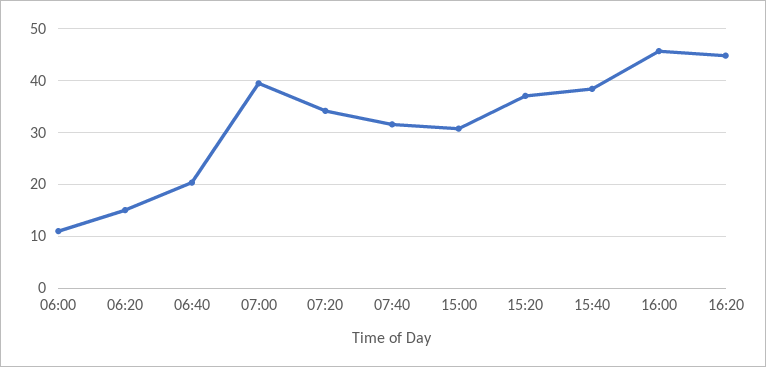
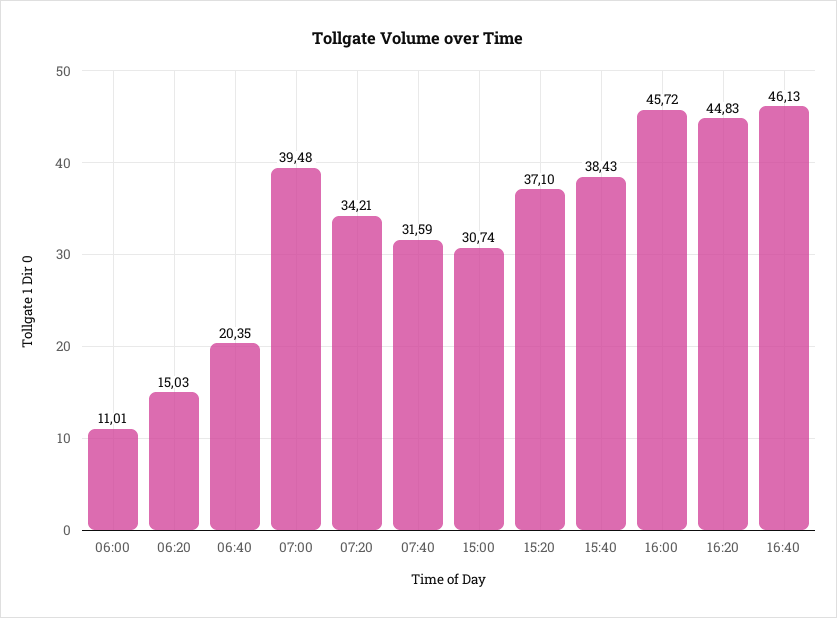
16:40: none -> 46.13

